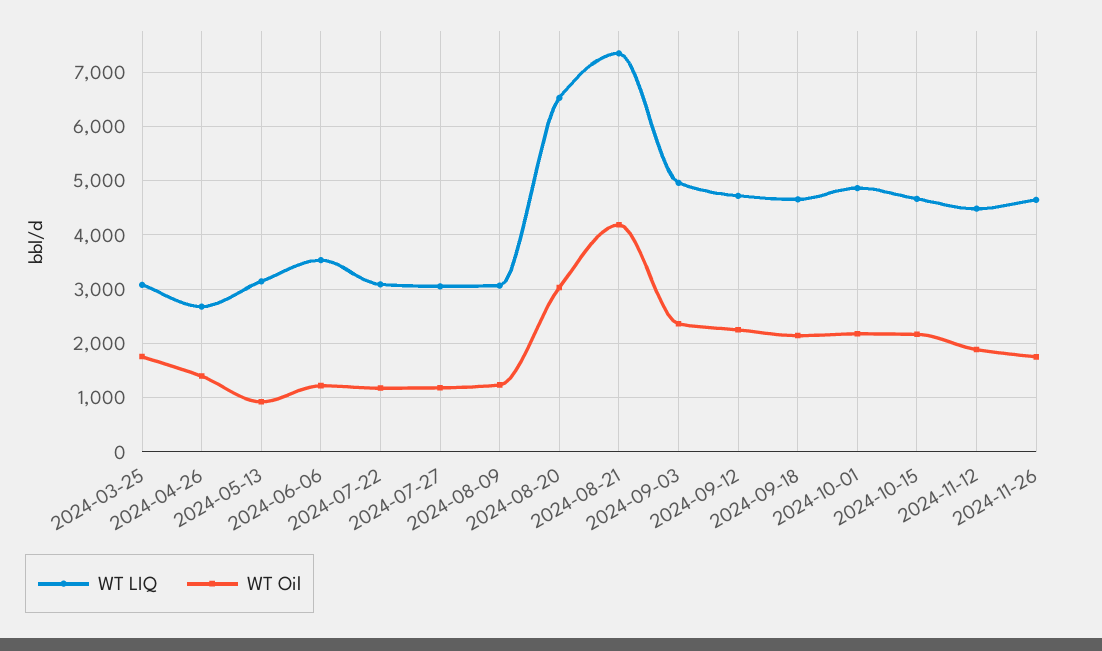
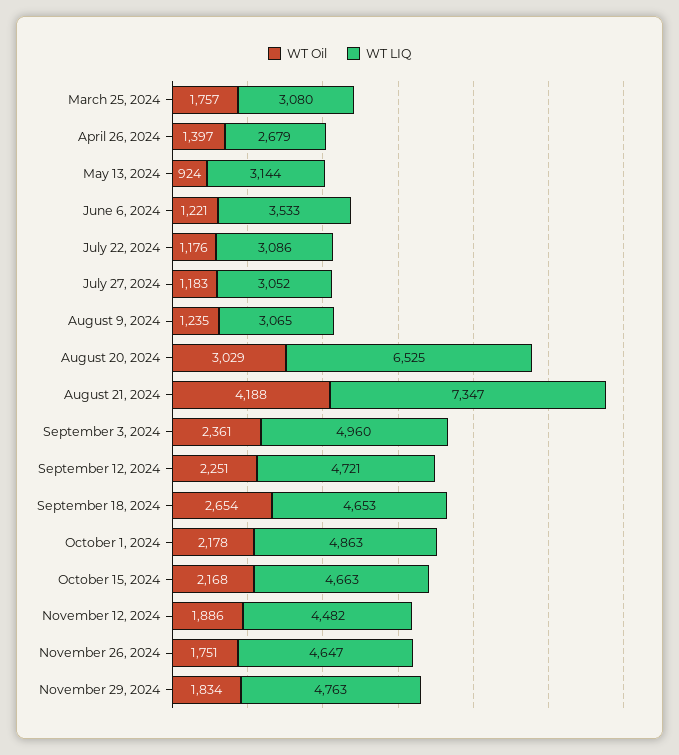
WT Oil, 2024-09-18: 2200 -> 2654
WT Oil, November 29, 2024: none -> 1834
WT LIQ, November 29, 2024: none -> 4763

